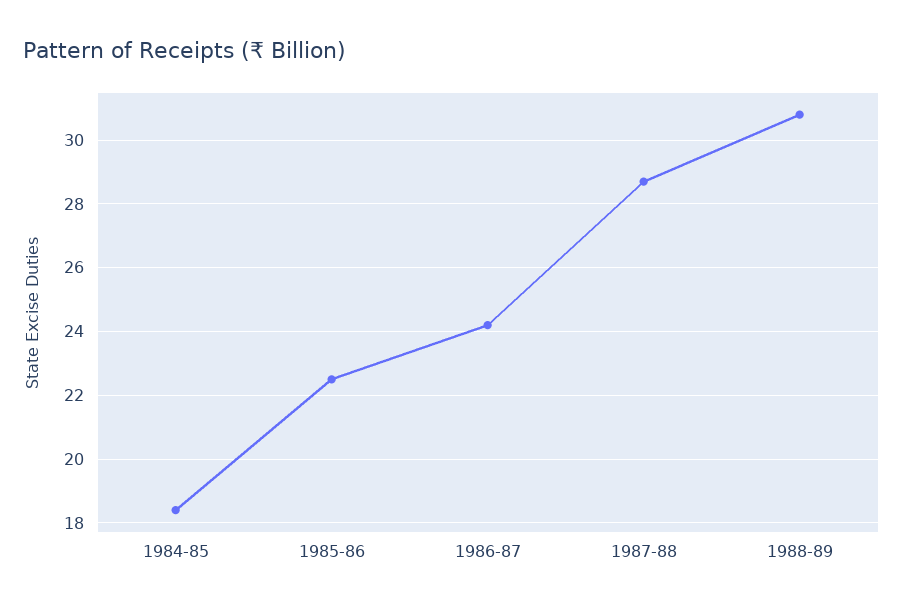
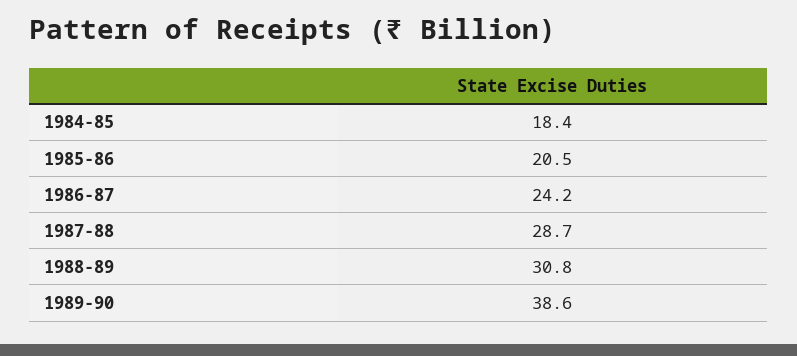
1985-86: 22.5 -> 20.5
1989-90: none -> 38.6

